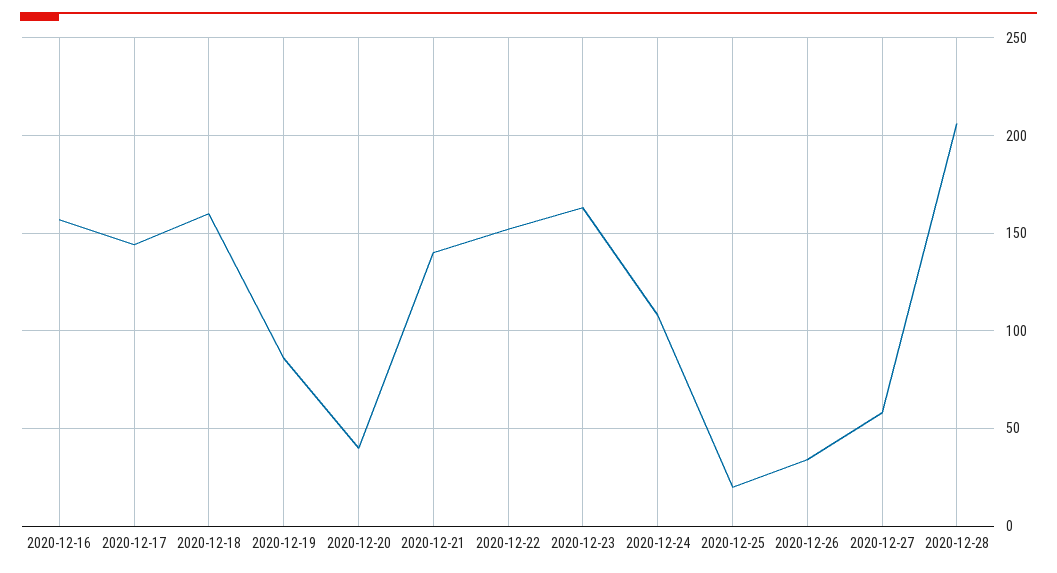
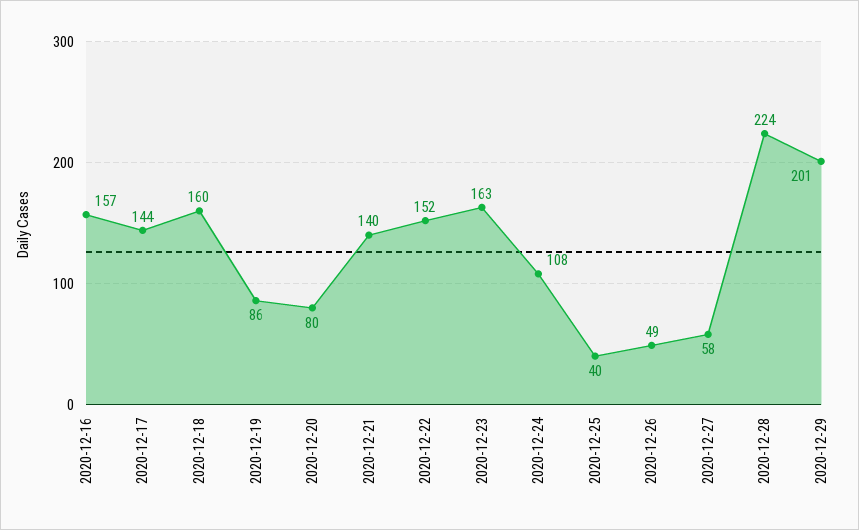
2020-12-20: 40 -> 80
2020-12-25: 20 -> 40
2020-12-26: 35 -> 49
2020-12-28: 205 -> 224
2020-12-29: none -> 201

